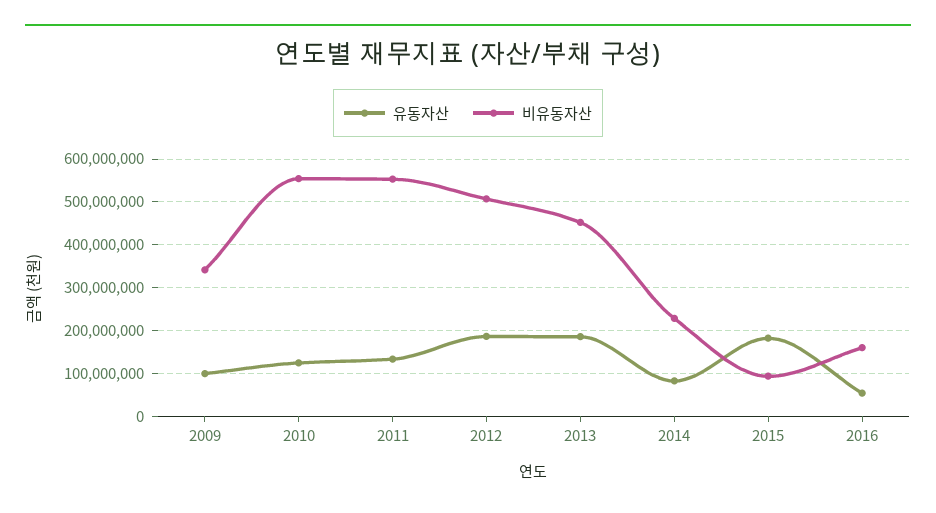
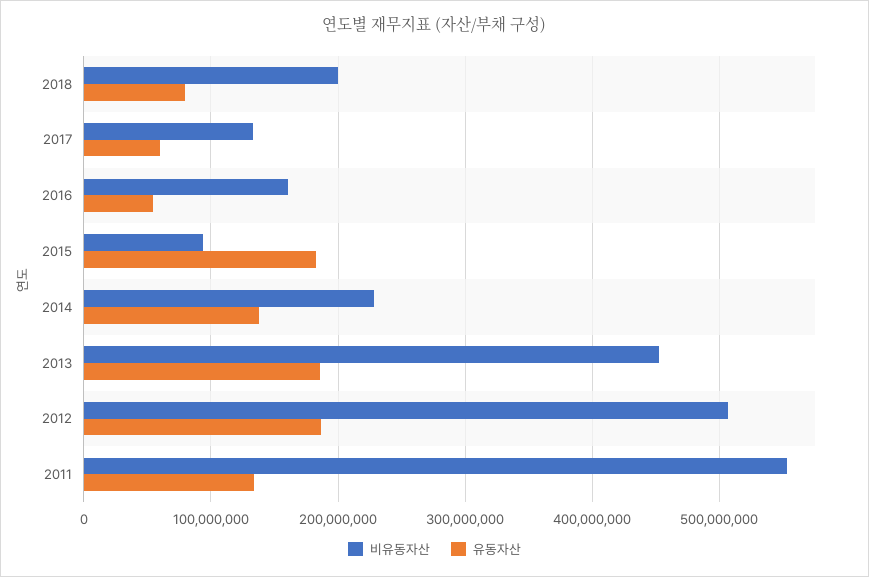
유동자산, 2009: 100000000 -> none
비유동자산, 2009: 340000000 -> none
유동자산, 2010: 120000000 -> none
비유동자산, 2010: 560000000 -> none
유동자산, 2014: 80000000 -> 140000000
비유동자산, 2018: none -> 200000000
유동자산, 2018: none -> 80000000
비유동자산, 2017: none -> 130000000
유동자산, 2017: none -> 60000000

